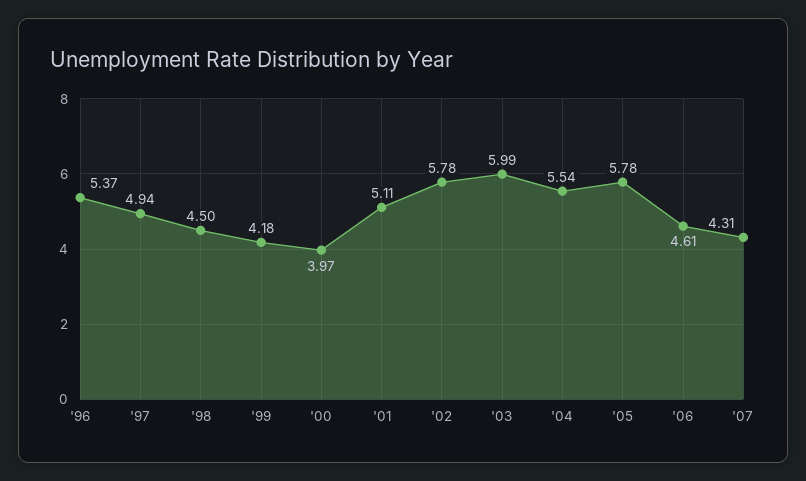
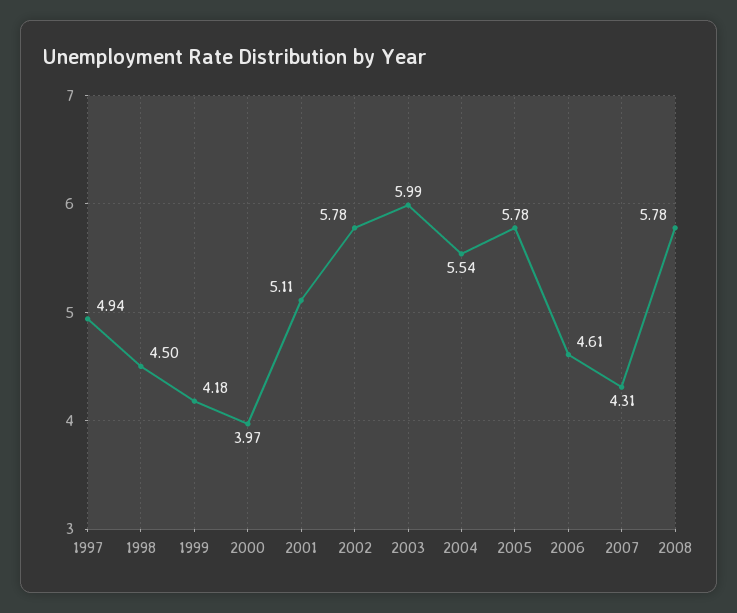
'96: 5.37 -> none
2008: none -> 5.78

